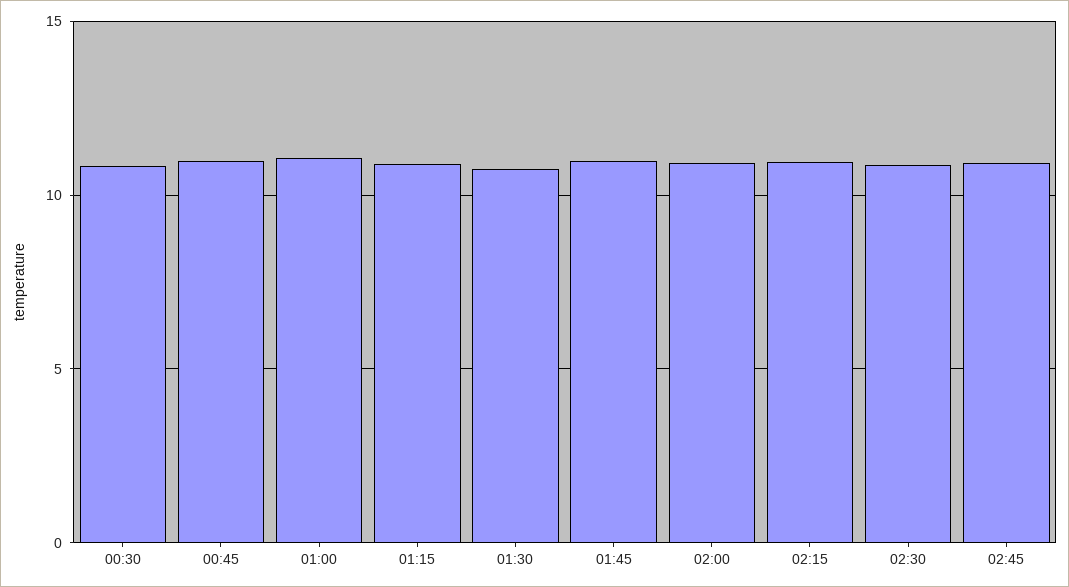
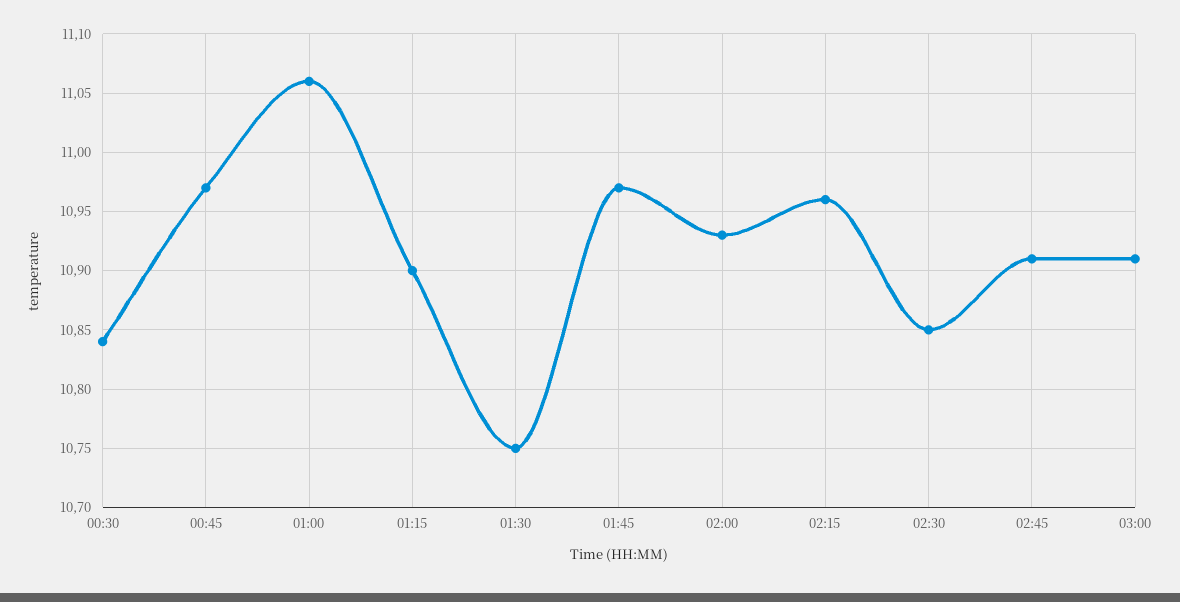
03:00: none -> 10.91

